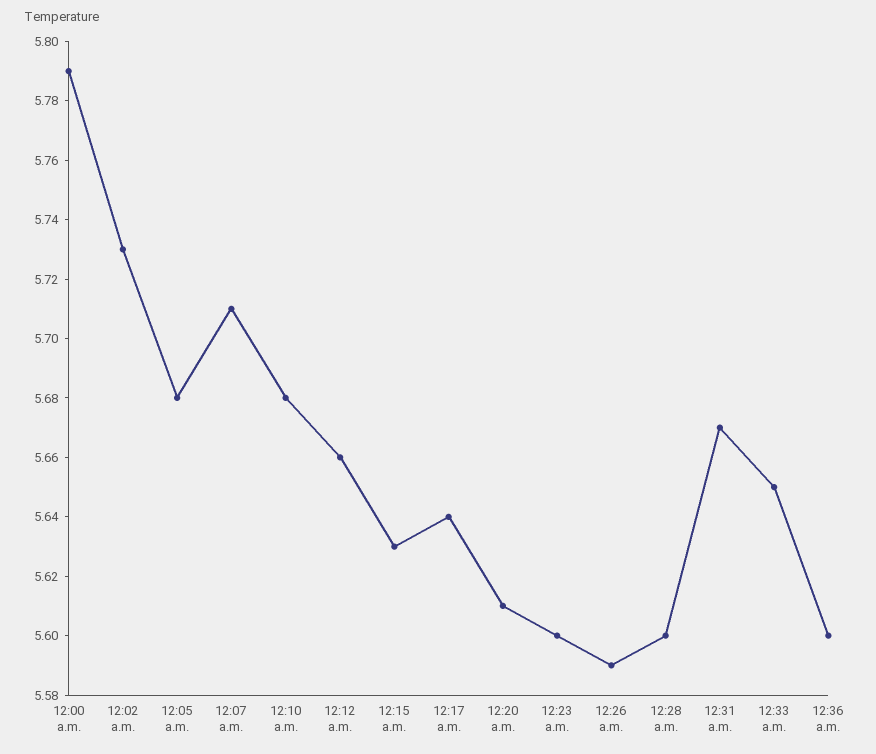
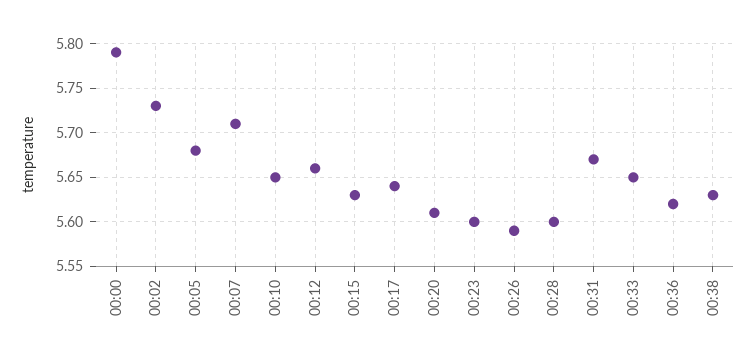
12:10 a.m.: 5.68 -> 5.65
12:36 a.m.: 5.6 -> 5.62
00:38: none -> 5.63

